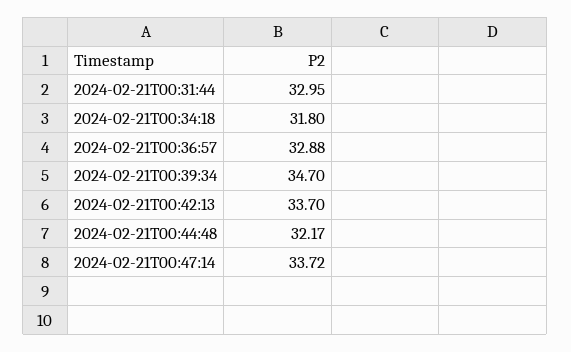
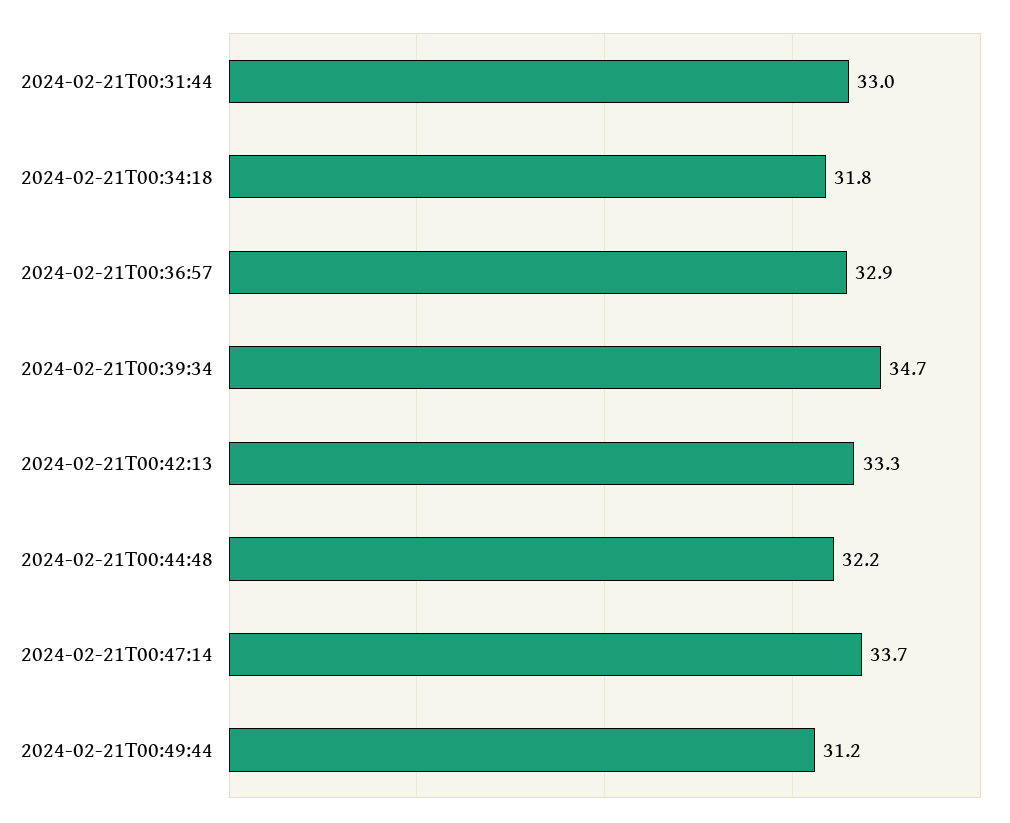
2024-02-21T00:42:13: 33.7 -> 33.3
2024-02-21T00:49:44: none -> 31.2

